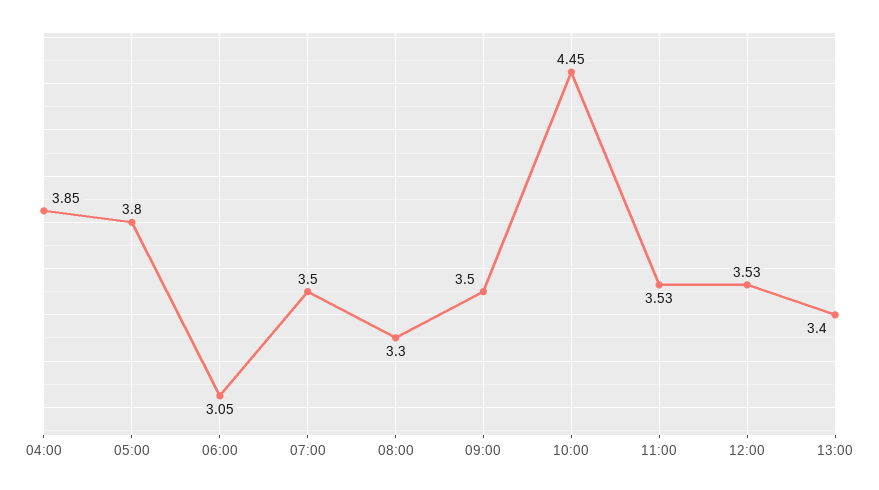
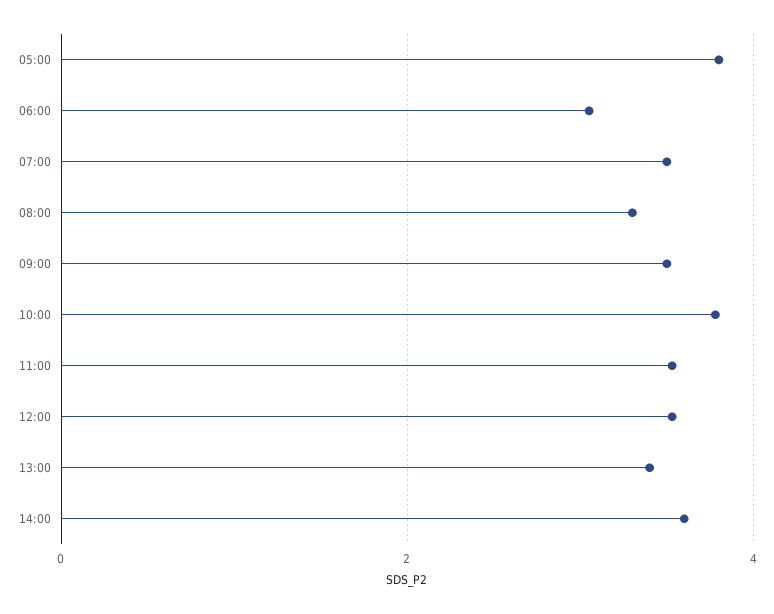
04:00: 3.85 -> none
10:00: 4.45 -> 3.8
14:00: none -> 3.6

